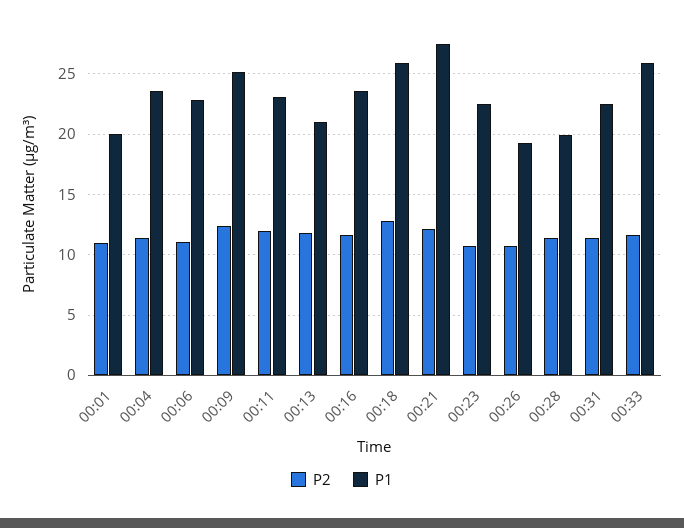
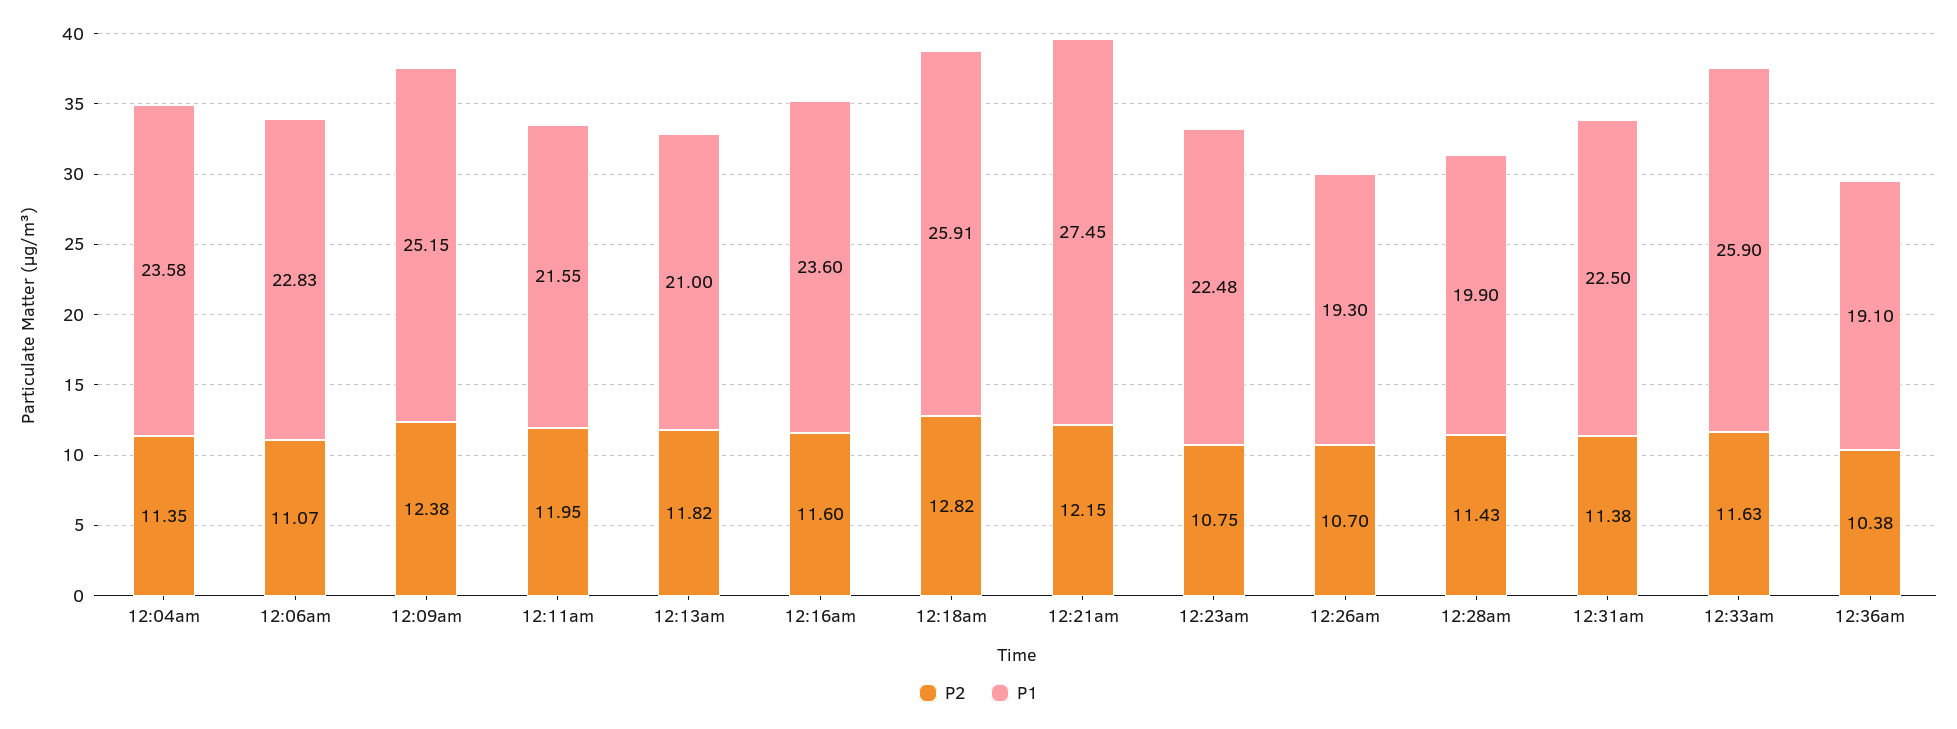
P2, 00:01: 11 -> none
P1, 00:01: 20 -> none
P1, 00:11: 23 -> 21.55
P2, 12:36am: none -> 10.38
P1, 12:36am: none -> 19.1

